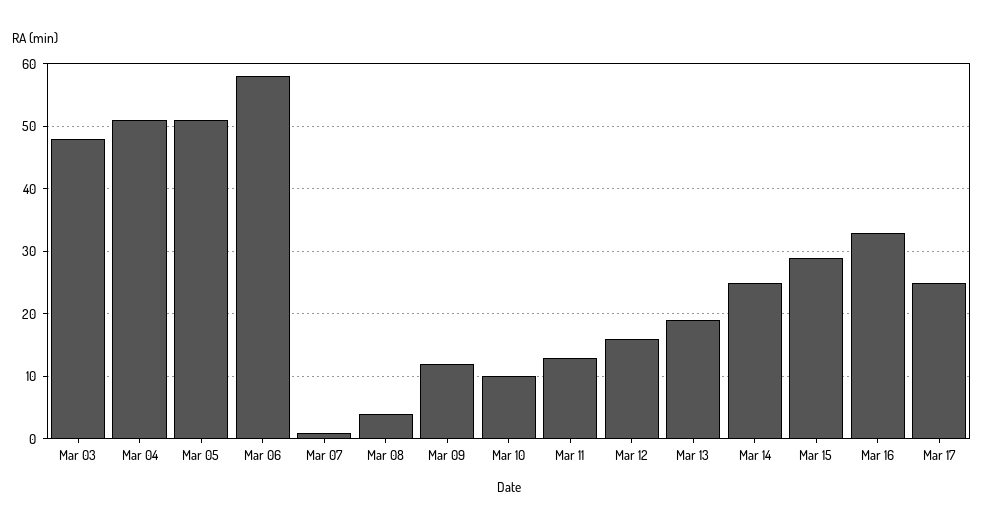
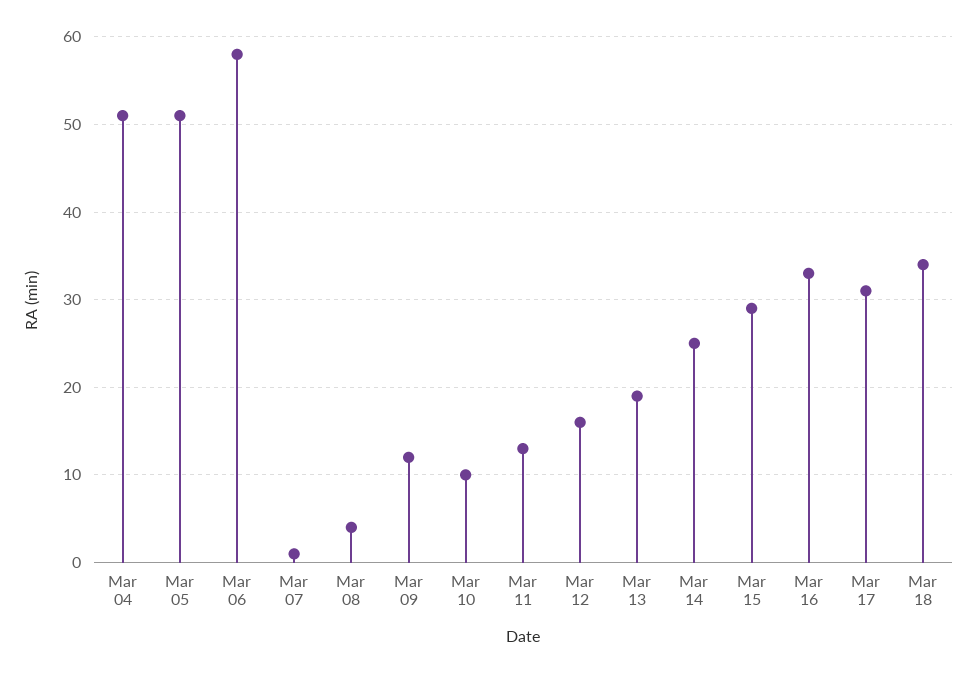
Mar 03: 48 -> none
Mar 17: 25 -> 31
Mar 18: none -> 34

